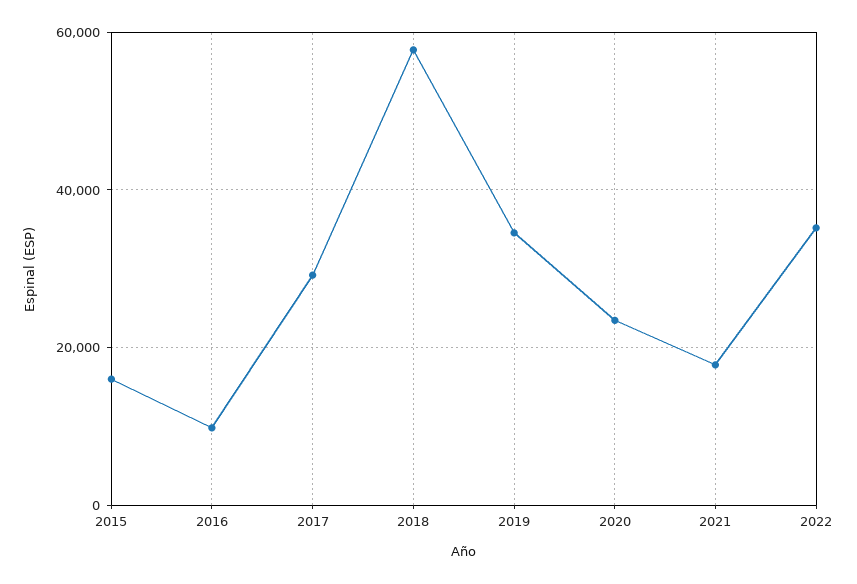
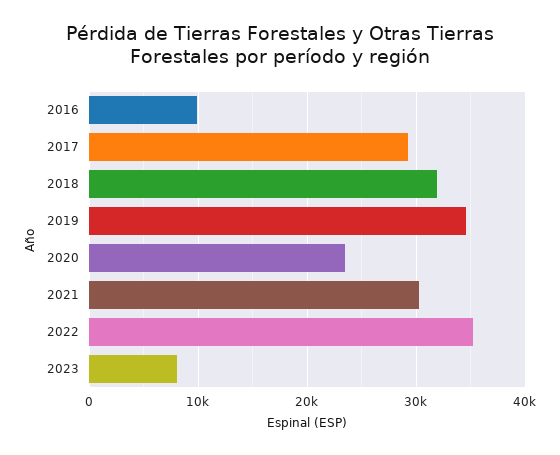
2015: 16000 -> none
2018: 58000 -> 32000
2021: 18000 -> 30000
2023: none -> 8000

